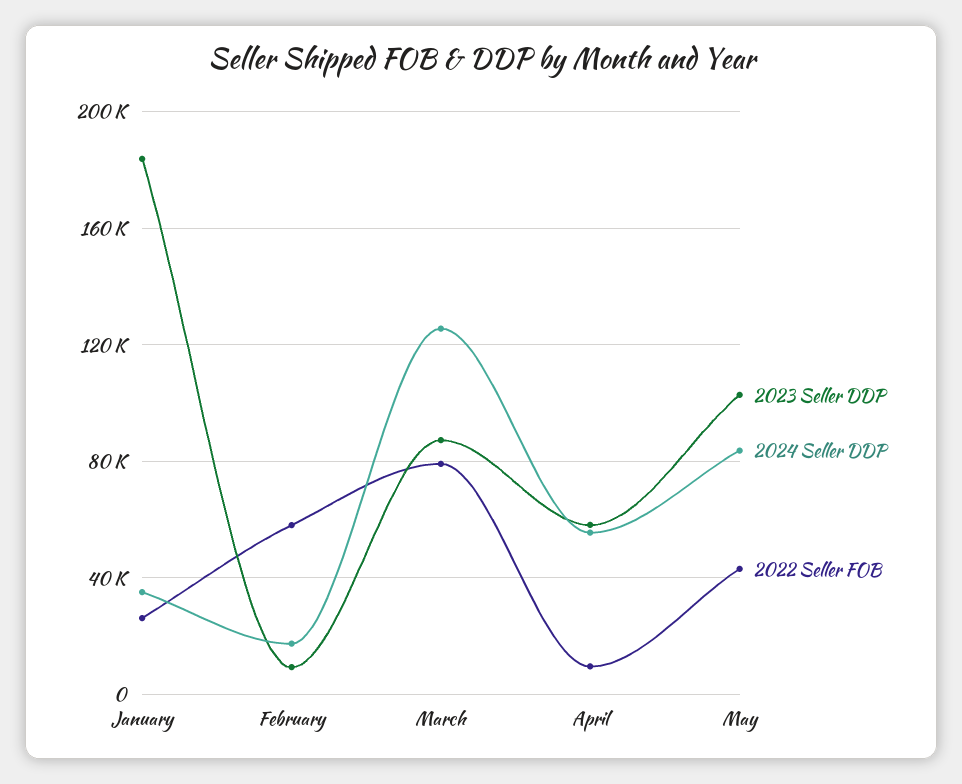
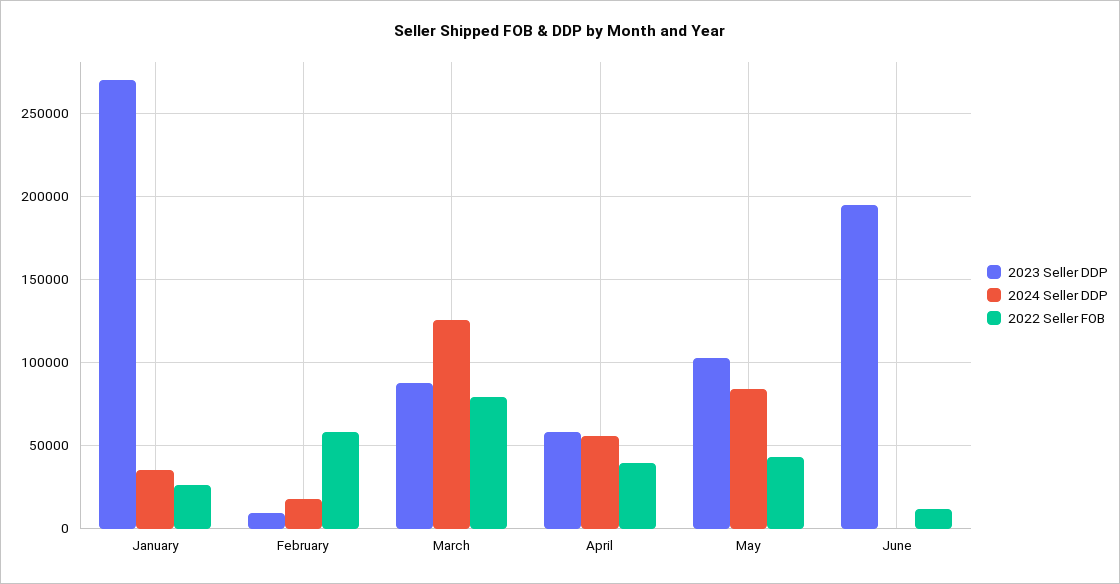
2023 Seller DDP, January: 185000 -> 270000
2022 Seller FOB, April: 10000 -> 40000
2023 Seller DDP, June: none -> 195000
2024 Seller DDP, June: none -> 0
2022 Seller FOB, June: none -> 10000

